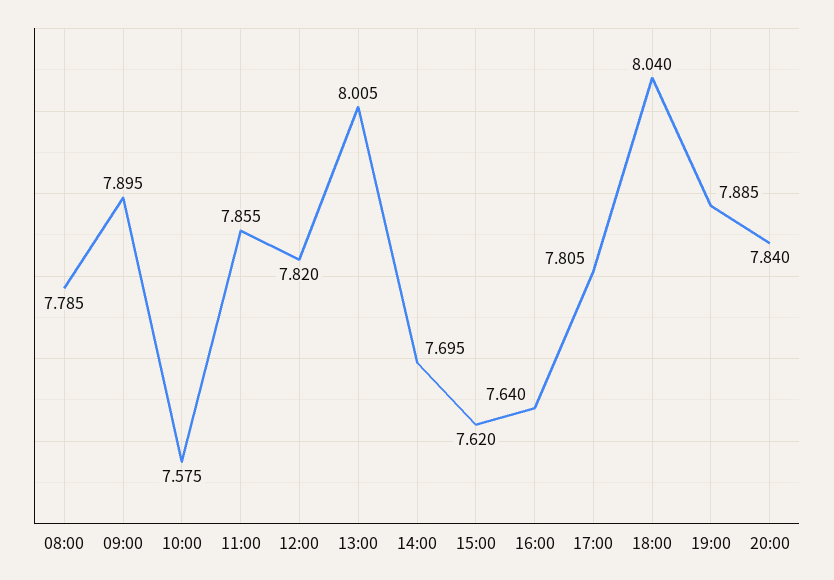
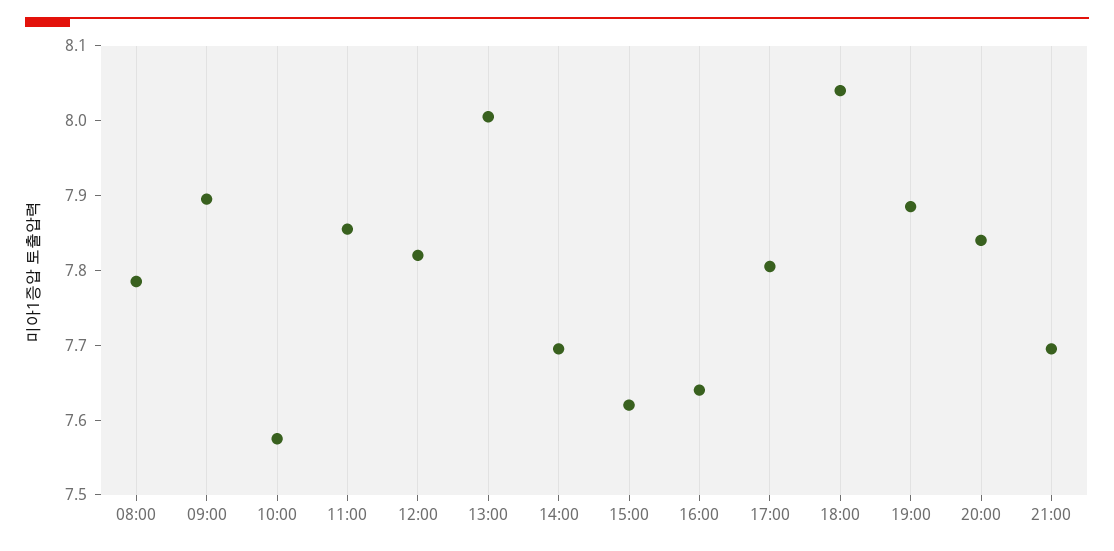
21:00: none -> 7.7

